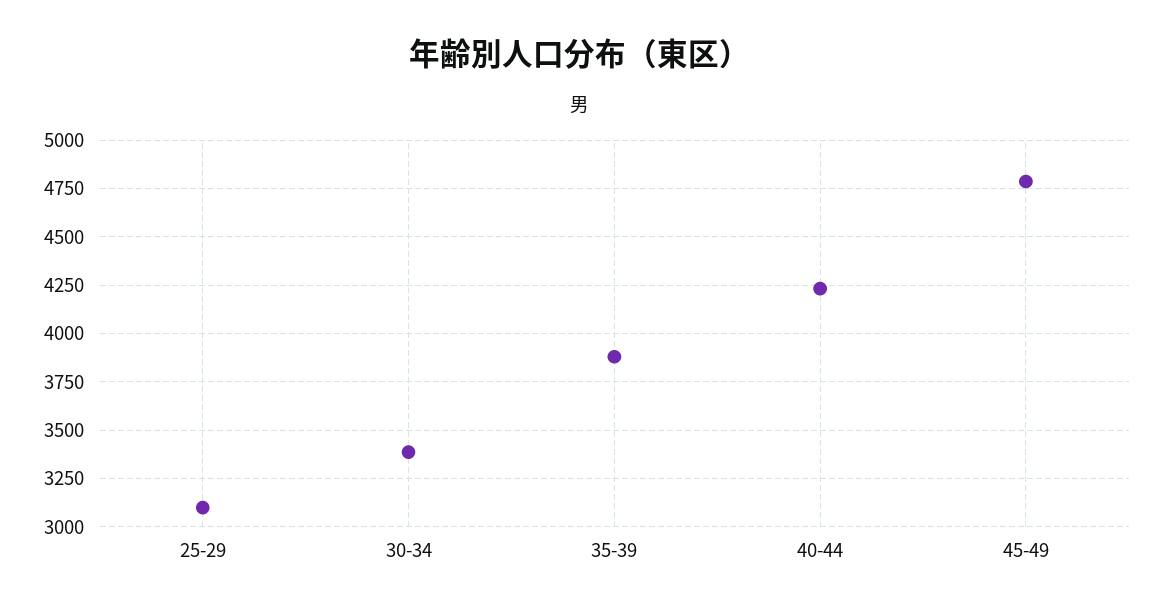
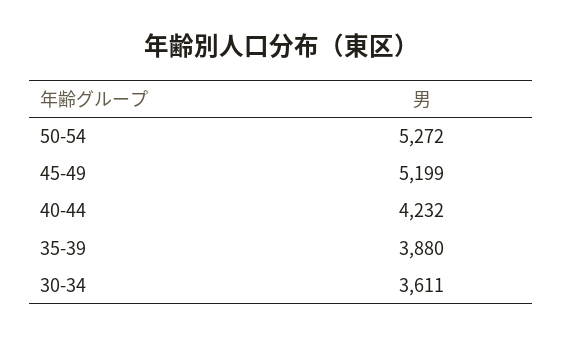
25-29: 3100 -> none
30-34: 3400 -> 3611
45-49: 4800 -> 5199
50-54: none -> 5272

